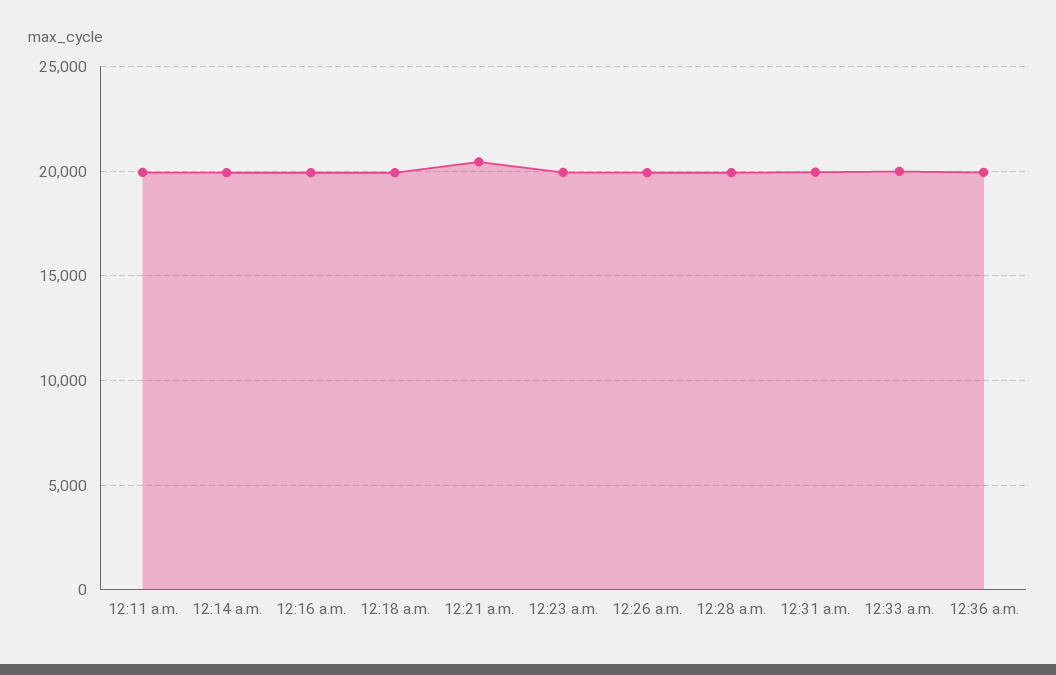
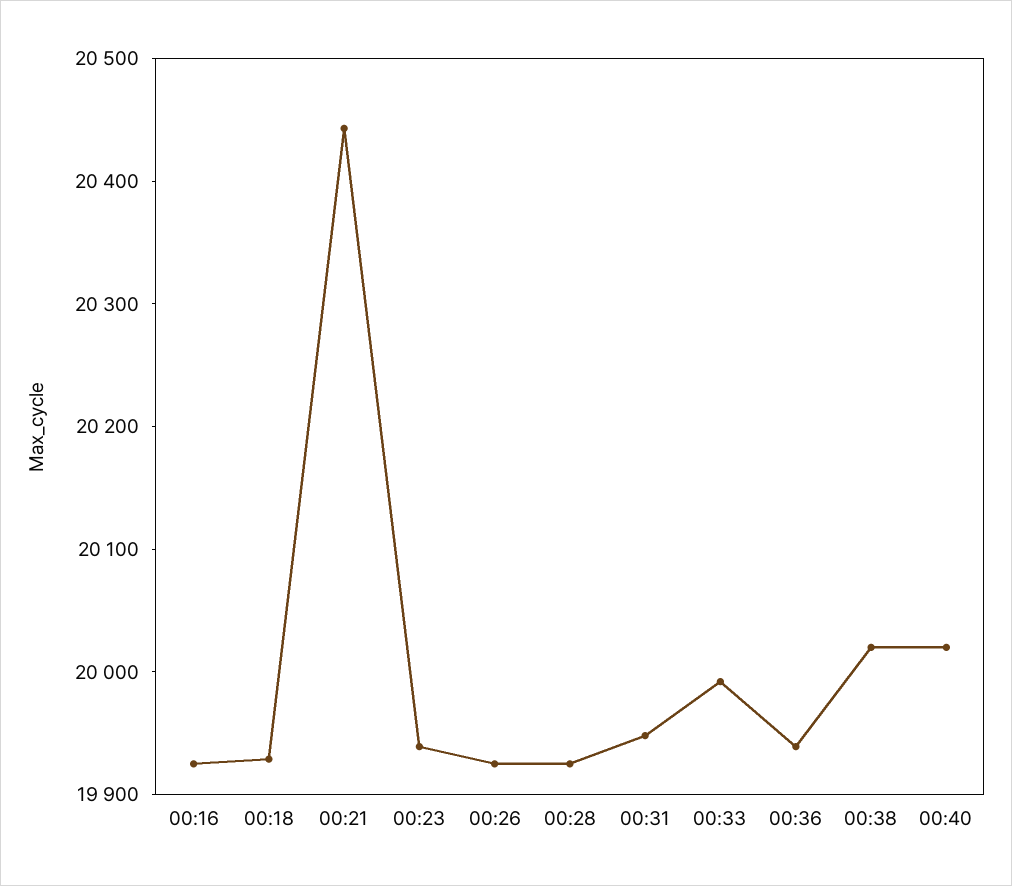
12:11 a.m.: 20000 -> none
12:14 a.m.: 20000 -> none
00:38: none -> 20020
00:40: none -> 20020

